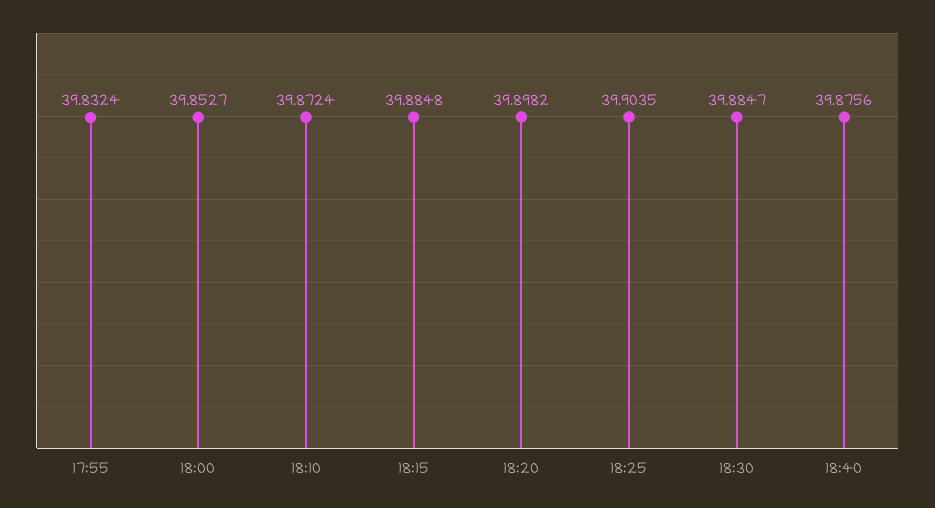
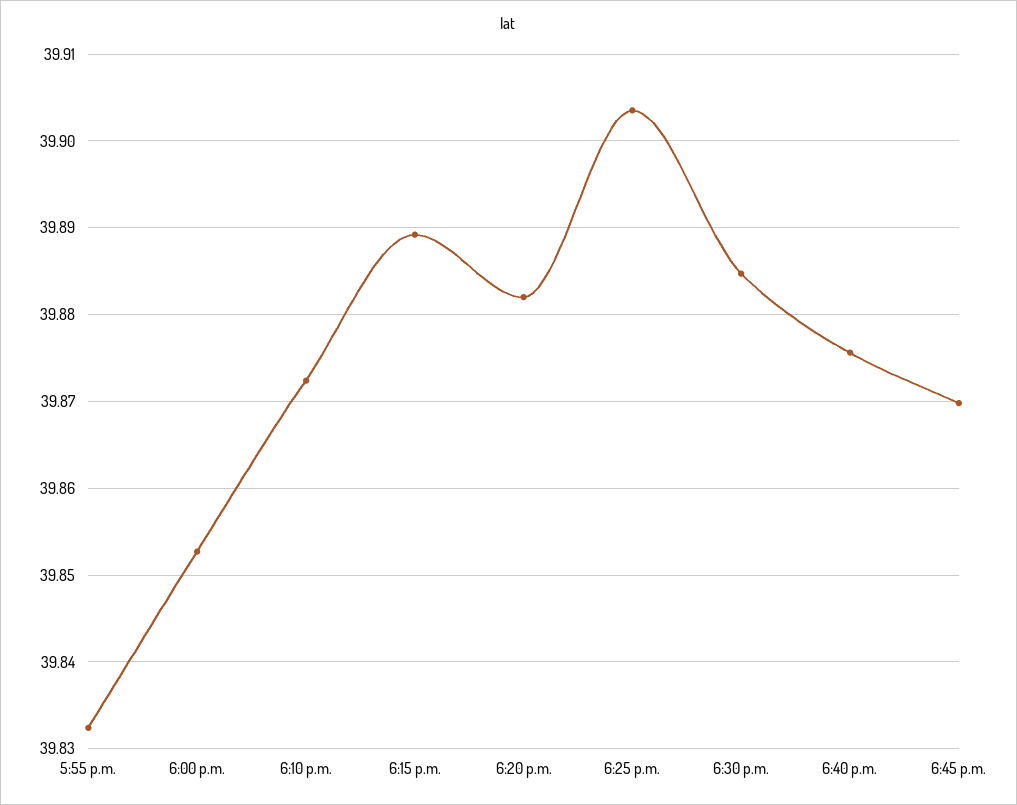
18:15: 39.8848 -> 39.889
18:20: 39.8982 -> 39.882
6:45 p.m.: none -> 39.87

